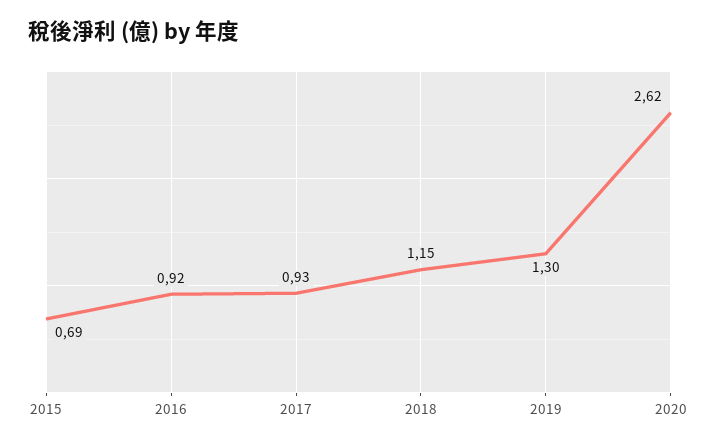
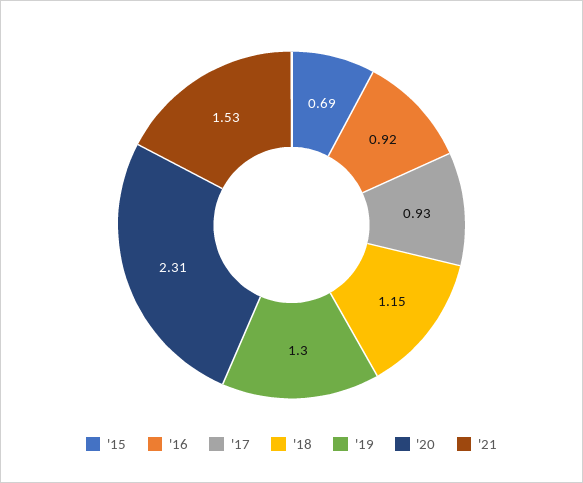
2020: 2.62 -> 2.31
'21: none -> 1.53

